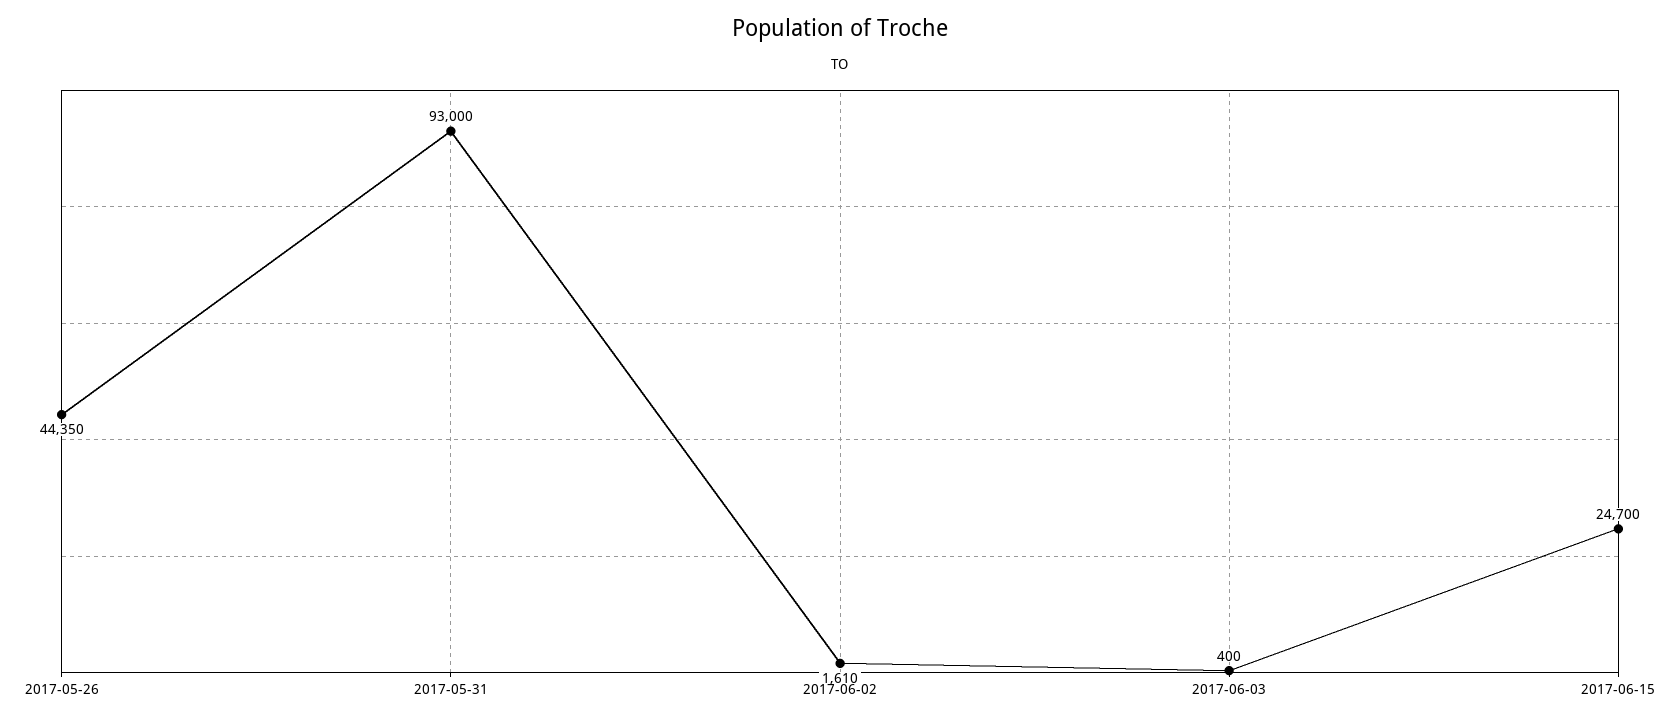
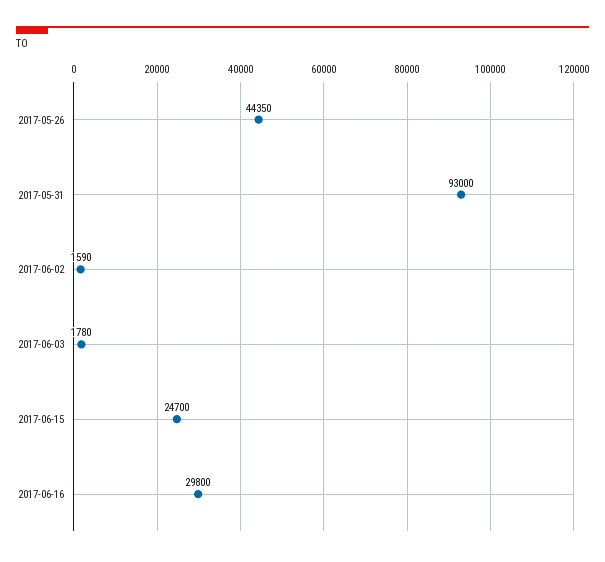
2017-06-02: 1610 -> 1590
2017-06-03: 400 -> 1780
2017-06-16: none -> 29800

